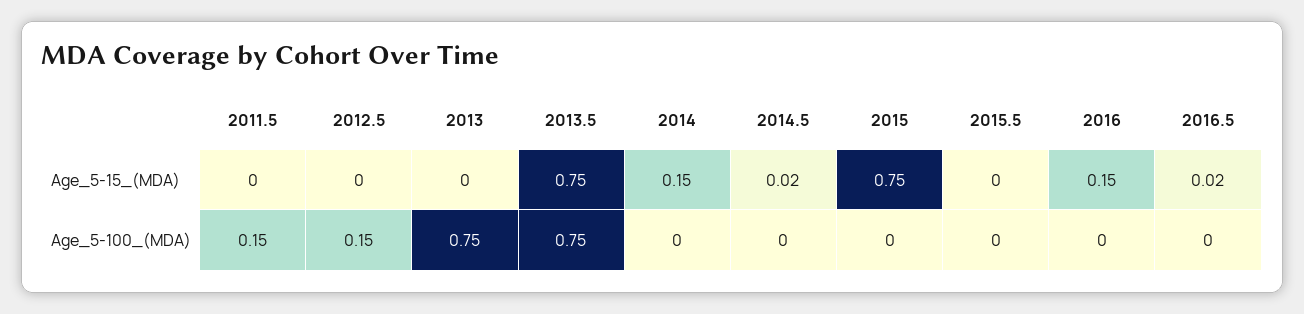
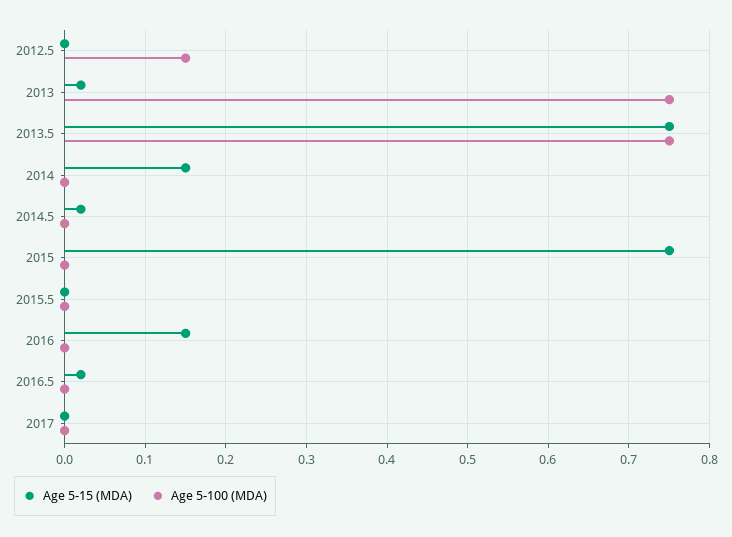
Age_5-15_(MDA), 2011.5: 0 -> none
Age_5-15_(MDA), 2013: 0 -> 0.02
Age_5-100_(MDA), 2011.5: 0.15 -> none
Age_5-15_(MDA), 2017: none -> 0
Age_5-100_(MDA), 2017: none -> 0

